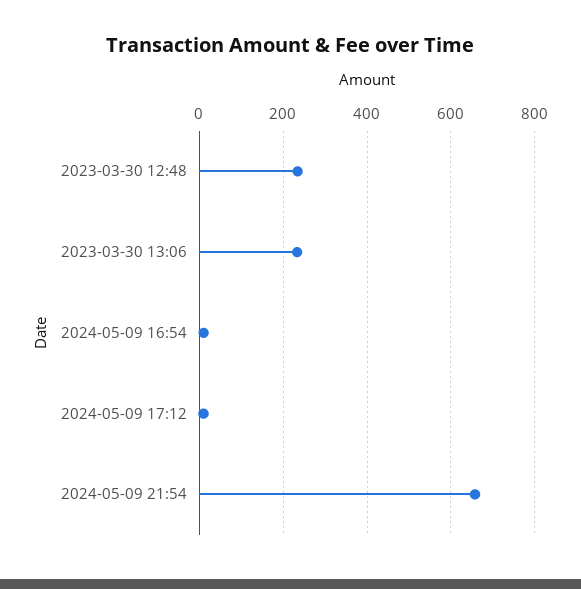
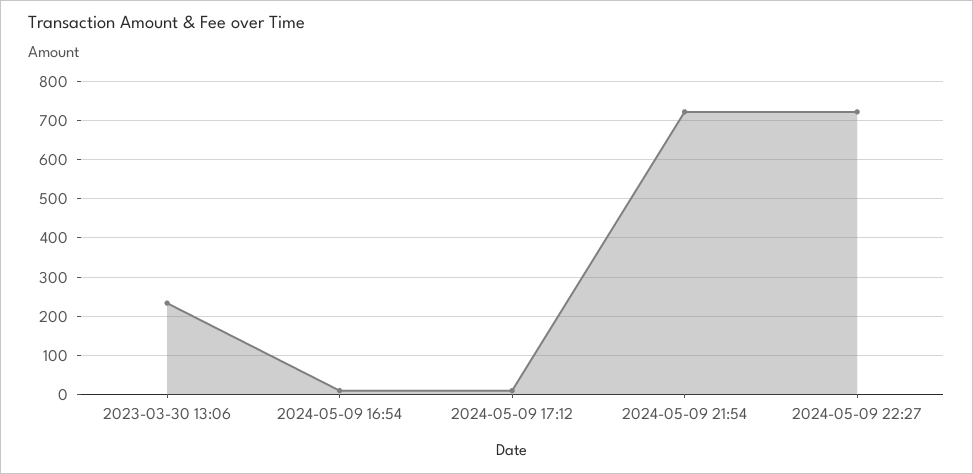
2023-03-30 12:48: 240 -> none
2024-05-09 21:54: 660 -> 720
2024-05-09 22:27: none -> 720

